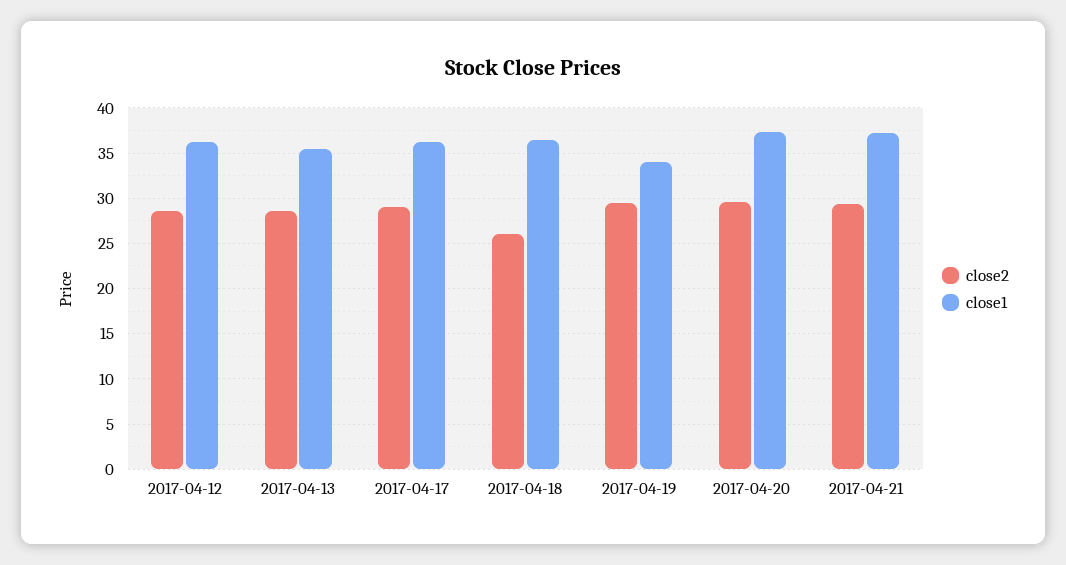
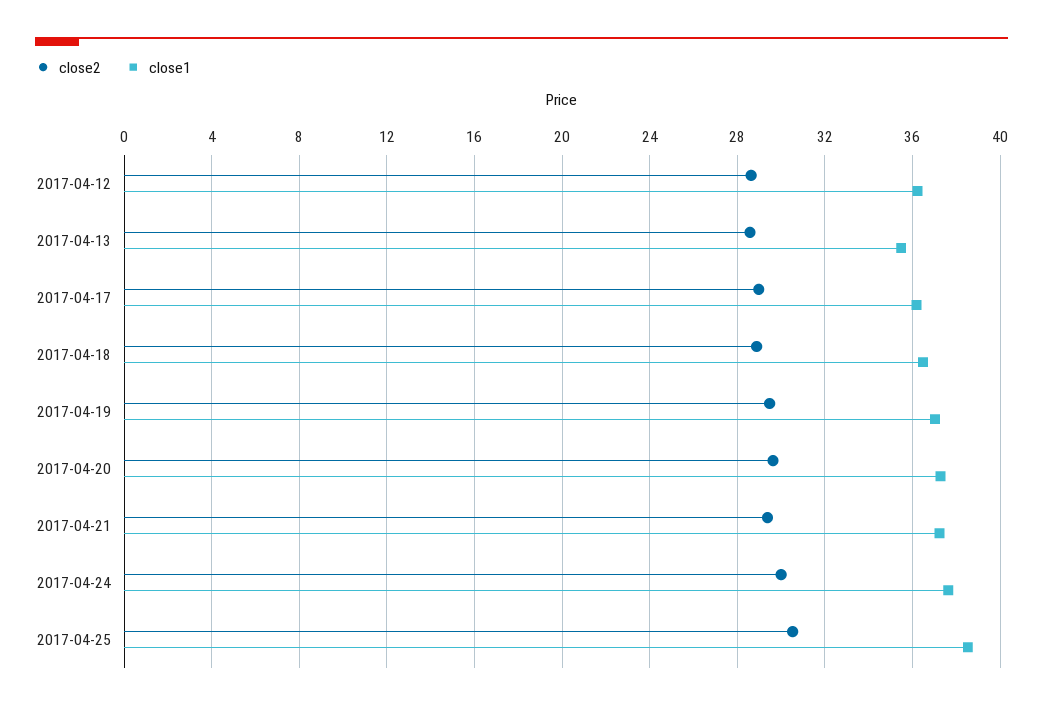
close2, 2017-04-18: 26 -> 29
close1, 2017-04-19: 34 -> 37
close2, 2017-04-24: none -> 30
close1, 2017-04-24: none -> 37.5
close2, 2017-04-25: none -> 30.5
close1, 2017-04-25: none -> 38.5

